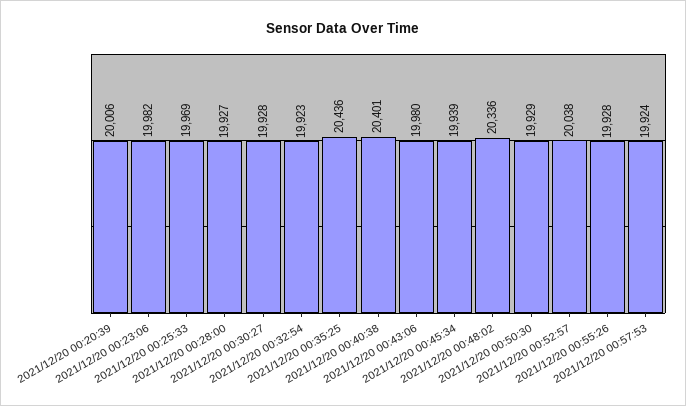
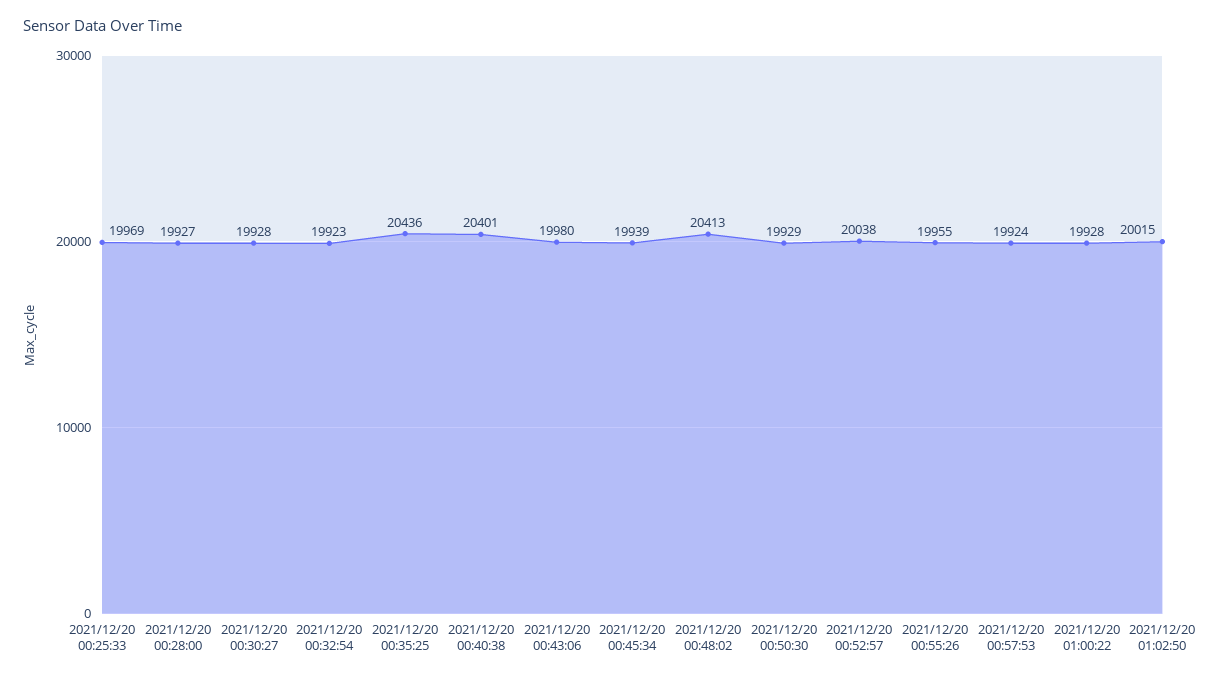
2021/12/20 00:20:39: 20006 -> none
2021/12/20 00:23:06: 19982 -> none
2021/12/20 00:48:02: 20336 -> 20413
2021/12/20 00:55:26: 19928 -> 19955
2021/12/20 01:00:22: none -> 19928
2021/12/20 01:02:50: none -> 20015

